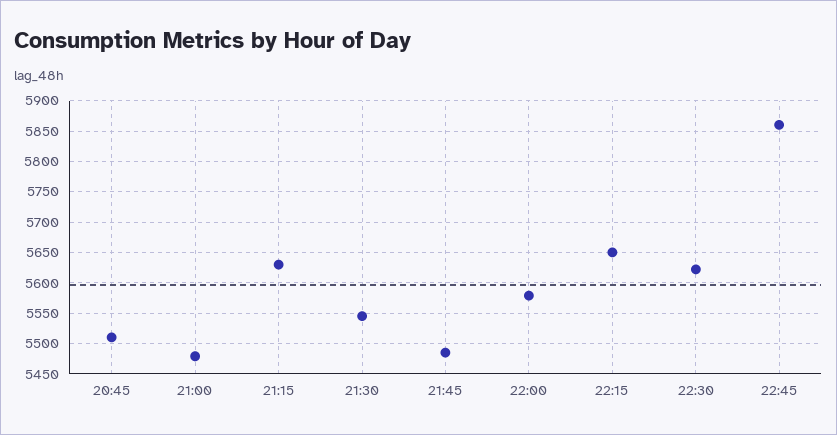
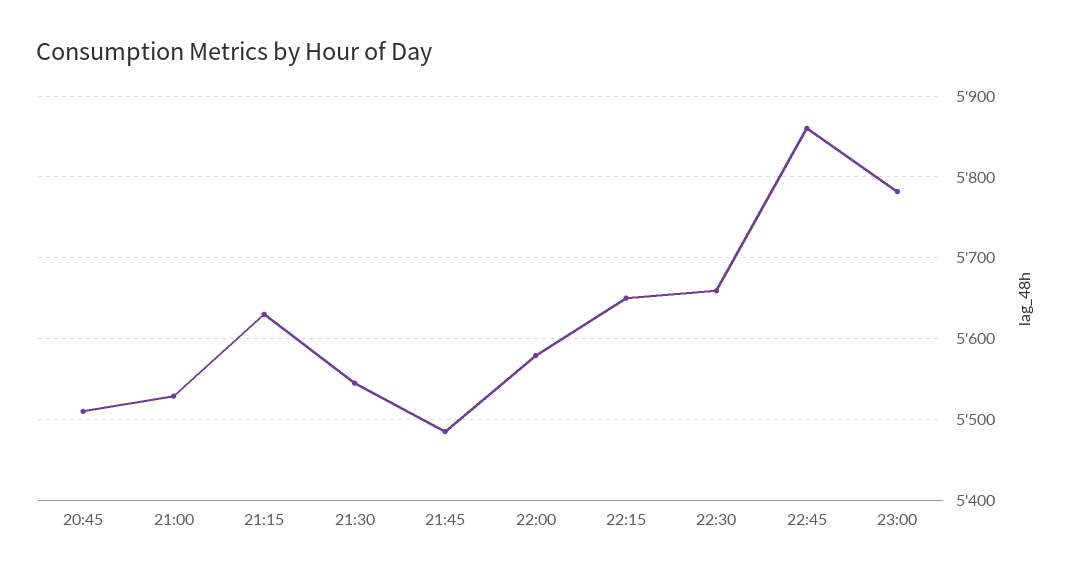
21:00: 5480 -> 5530
22:30: 5620 -> 5660
23:00: none -> 5780

